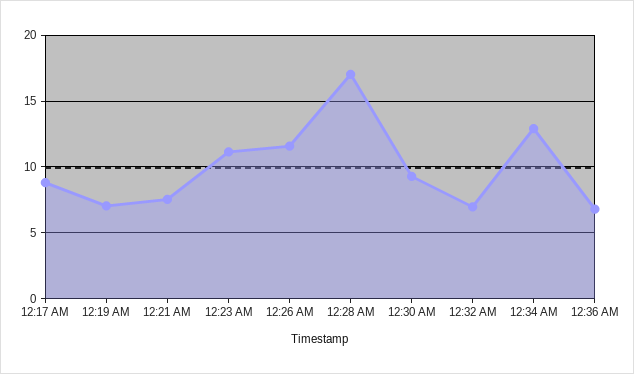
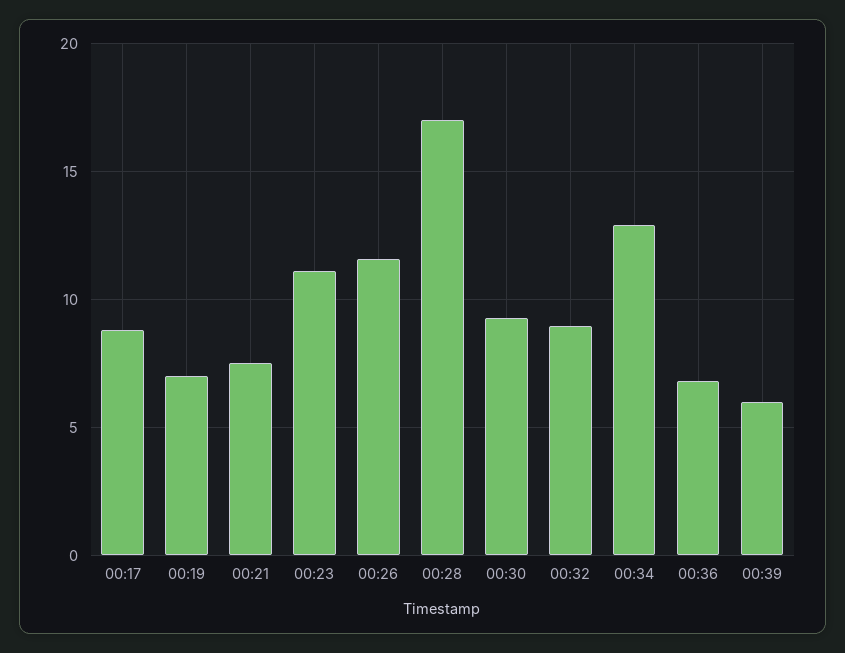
12:32 AM: 7 -> 9
00:39: none -> 6

